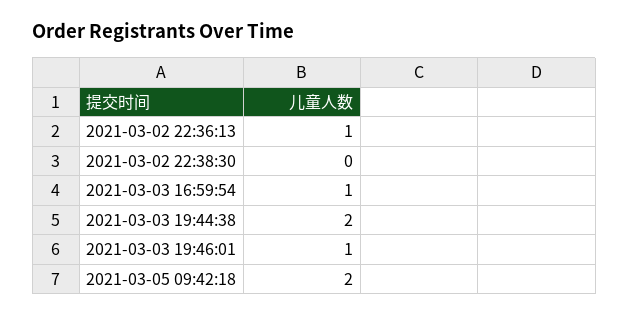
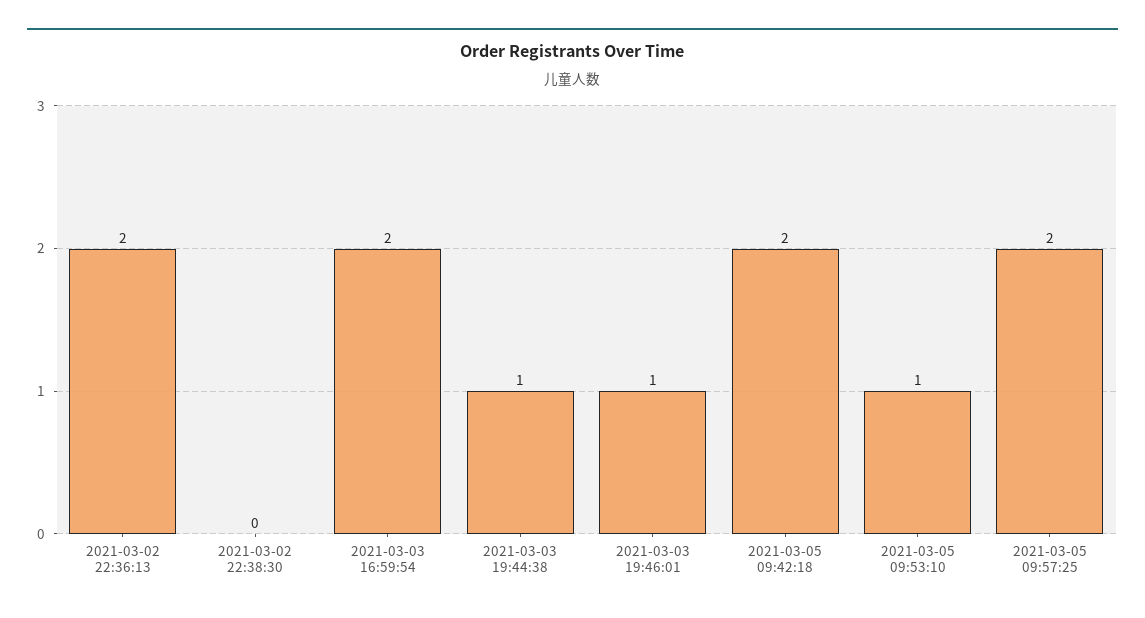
2021-03-02 22:36:13: 1 -> 2
2021-03-03 16:59:54: 1 -> 2
2021-03-03 19:44:38: 2 -> 1
2021-03-05 09:53:10: none -> 1
2021-03-05 09:57:25: none -> 2

